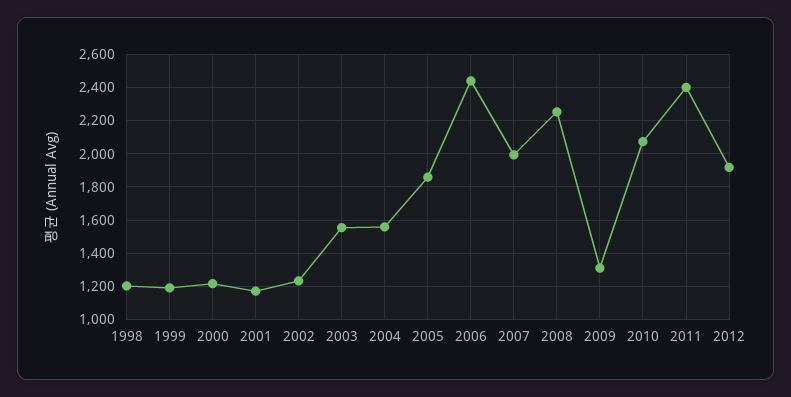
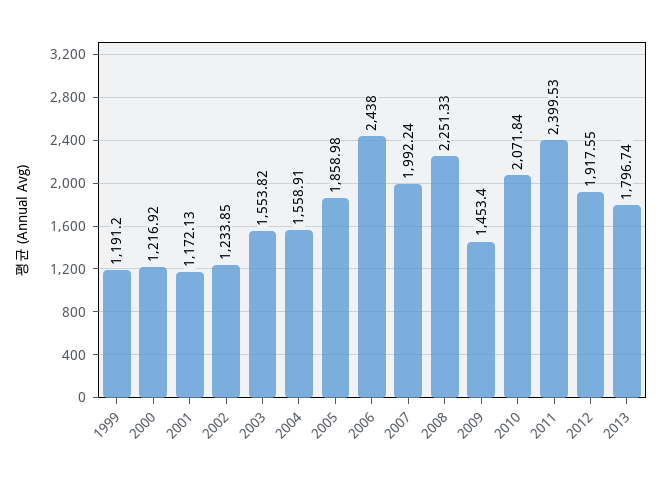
1998: 1200 -> none
2009: 1300 -> 1453.4
2013: none -> 1796.74

